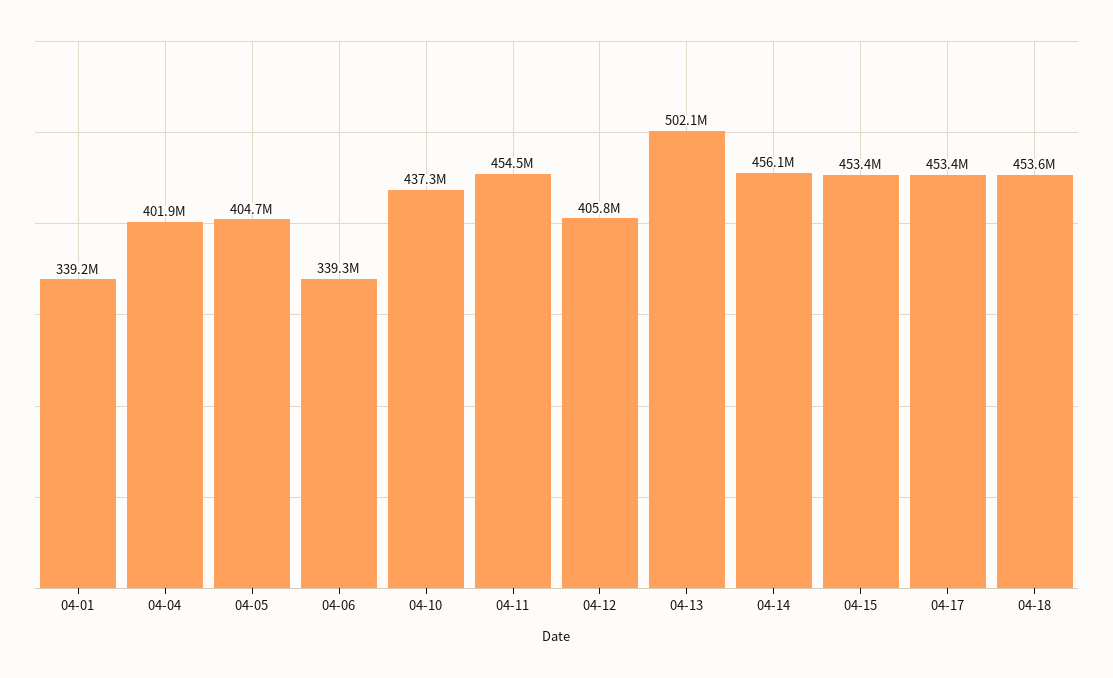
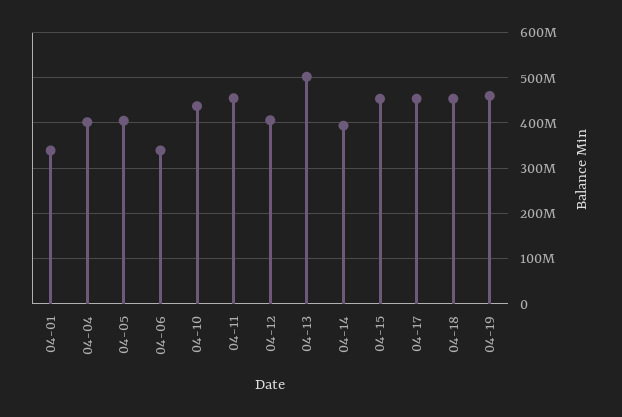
04-14: 456100000 -> 400000000
04-19: none -> 460000000

